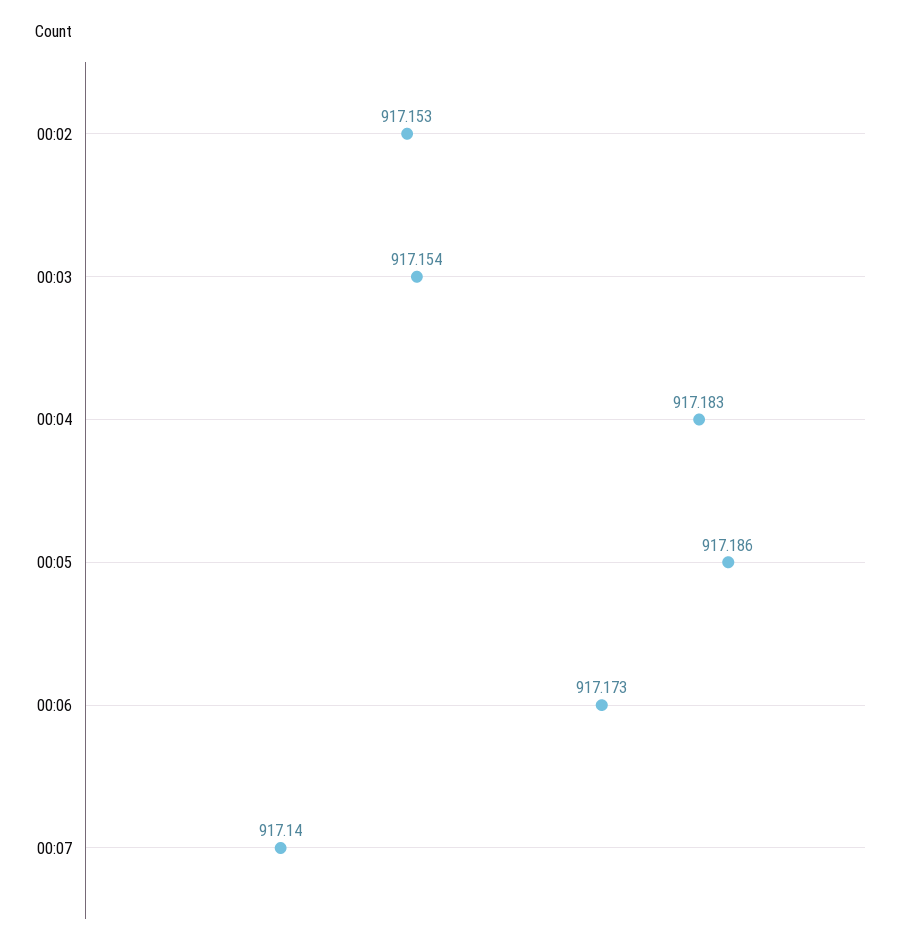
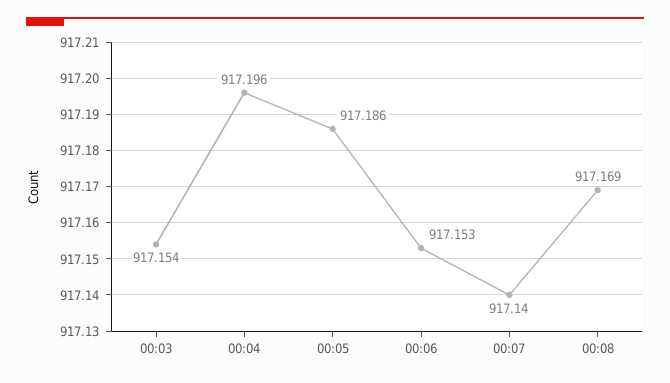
00:02: 917.153 -> none
00:04: 917.183 -> 917.196
00:06: 917.173 -> 917.153
00:08: none -> 917.169

